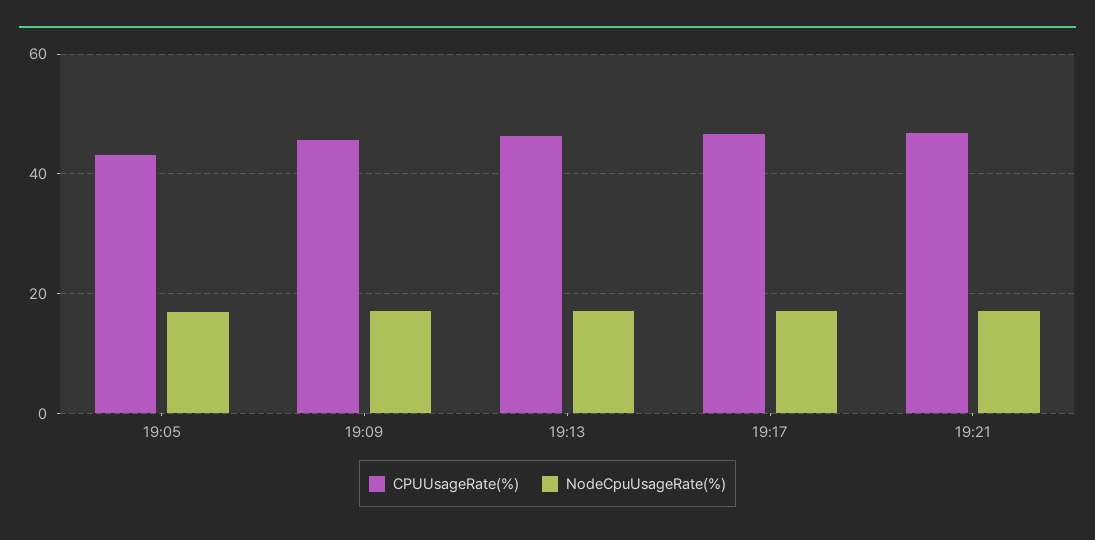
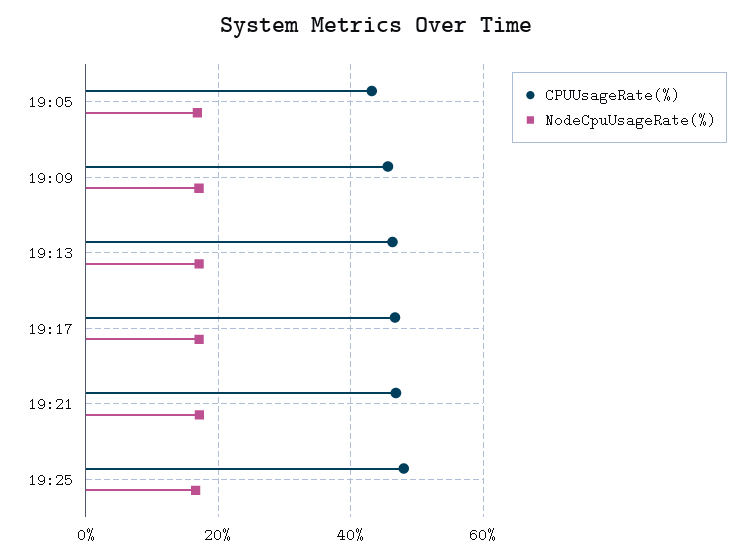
CPUUsageRate(%), 19:25: none -> 48
NodeCpuUsageRate(%), 19:25: none -> 16

